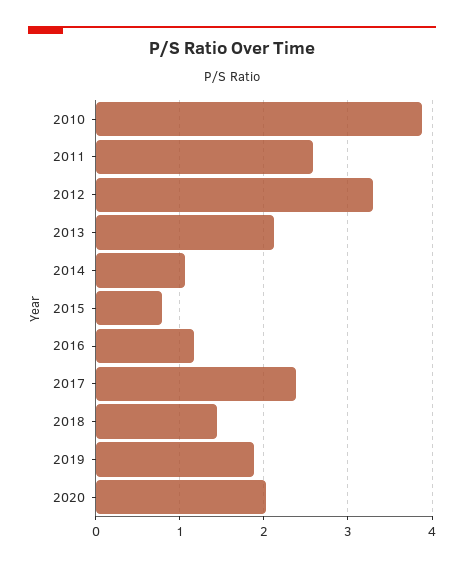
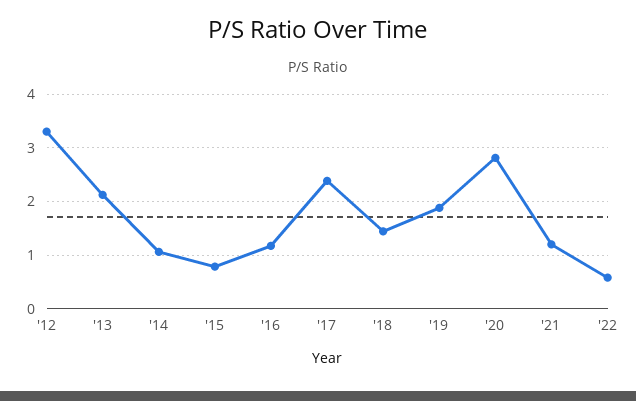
2010: 3.9 -> none
2011: 2.6 -> none
2020: 2 -> 2.8
'21: none -> 1.2
'22: none -> 0.6

